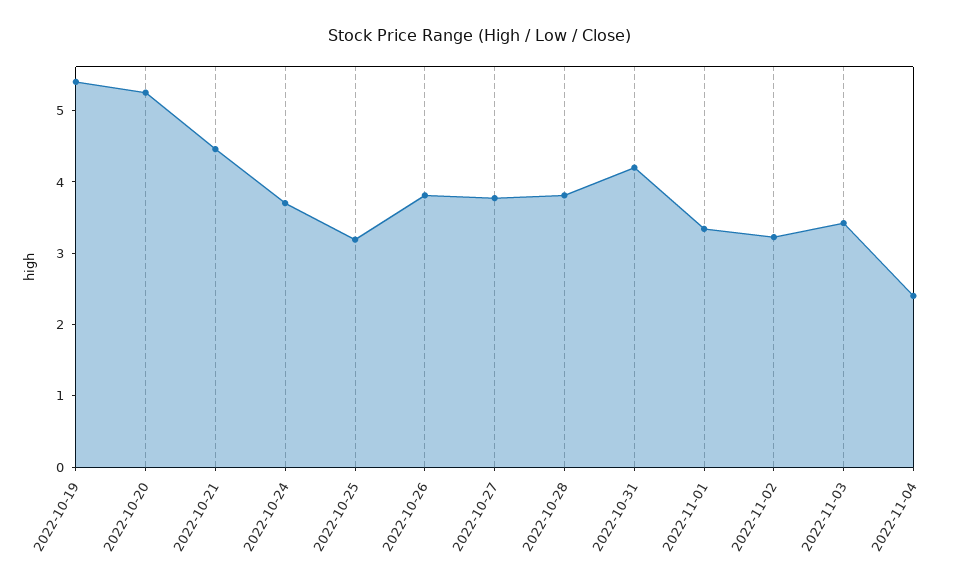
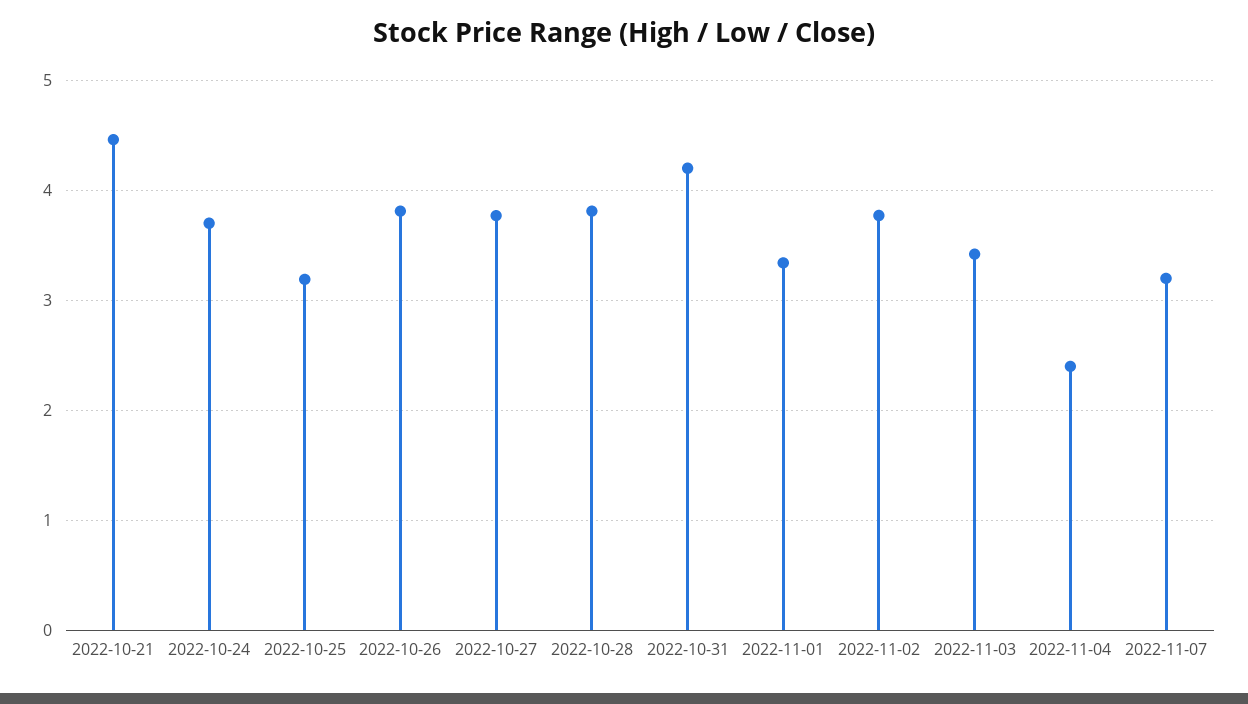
2022-10-19: 5.4 -> none
2022-10-20: 5.2 -> none
2022-11-02: 3.2 -> 3.8
2022-11-07: none -> 3.2

